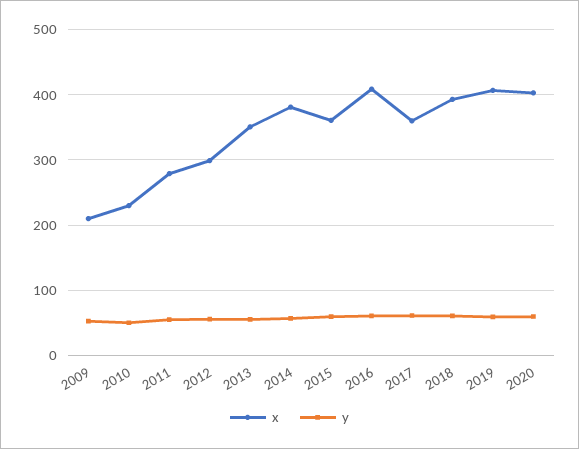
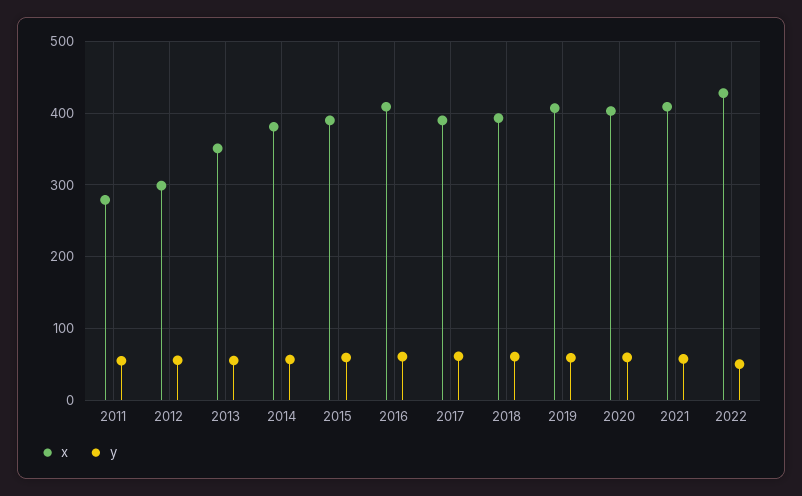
x, 2009: 210 -> none
y, 2009: 50 -> none
x, 2010: 230 -> none
y, 2010: 50 -> none
x, 2015: 360 -> 390
x, 2017: 360 -> 390
x, 2021: none -> 410
y, 2021: none -> 60
x, 2022: none -> 430
y, 2022: none -> 50

